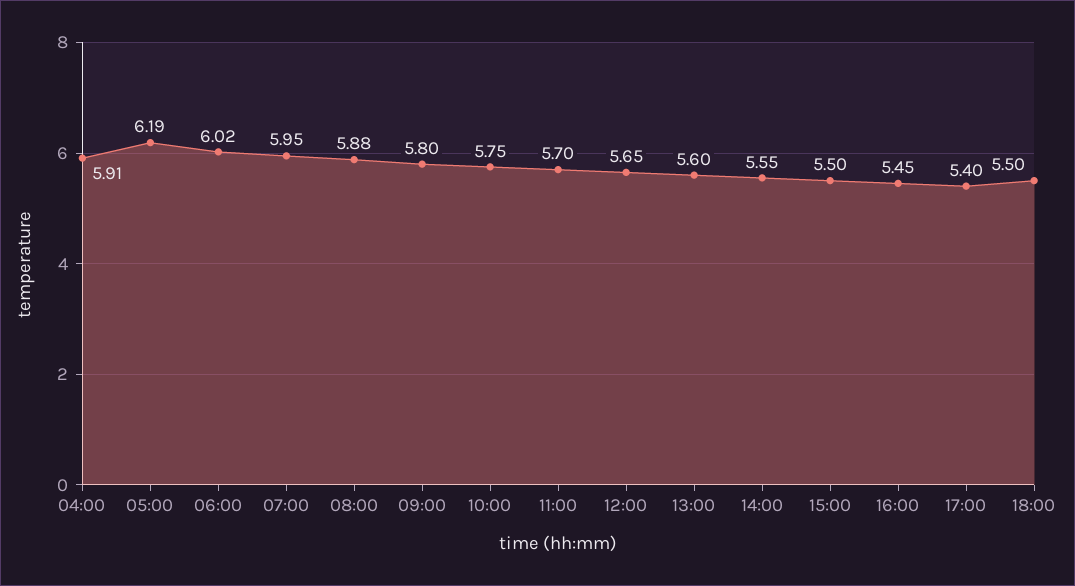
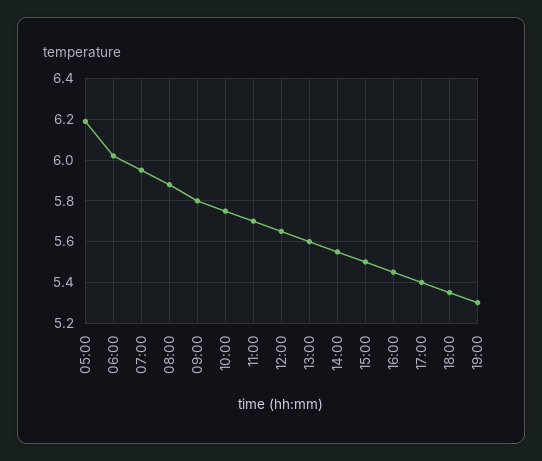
04:00: 5.91 -> none
18:00: 5.5 -> 5.35
19:00: none -> 5.3

